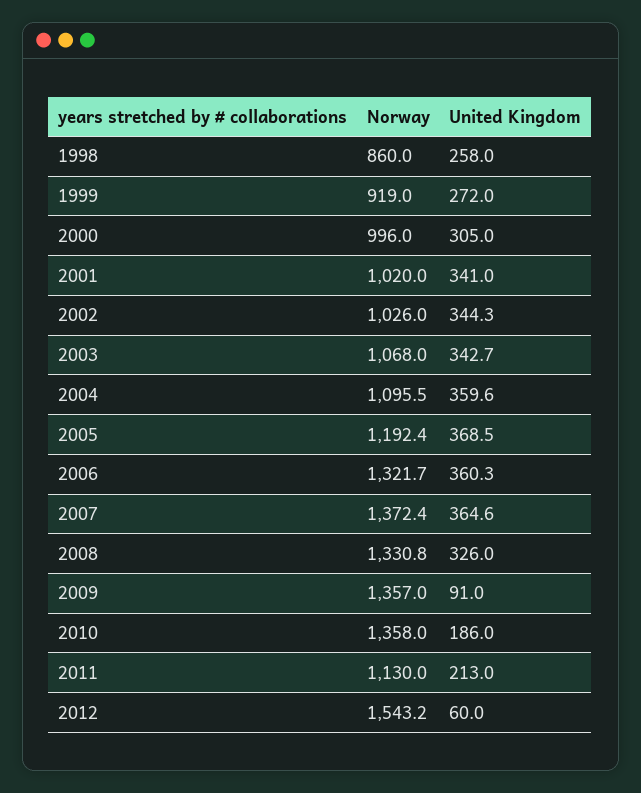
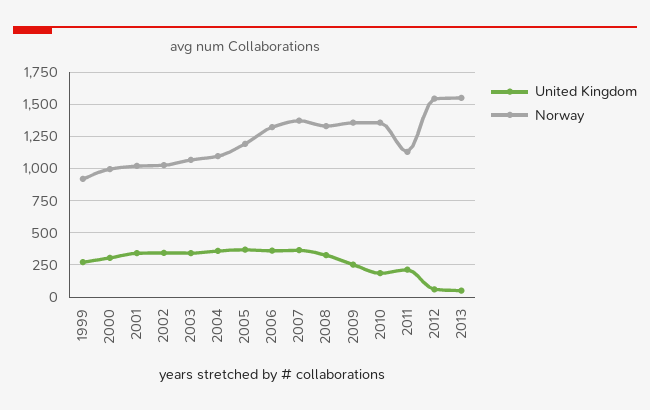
Norway, 1998: 860 -> none
United Kingdom, 1998: 258 -> none
United Kingdom, 2009: 91 -> 250
United Kingdom, 2013: none -> 50
Norway, 2013: none -> 1550

